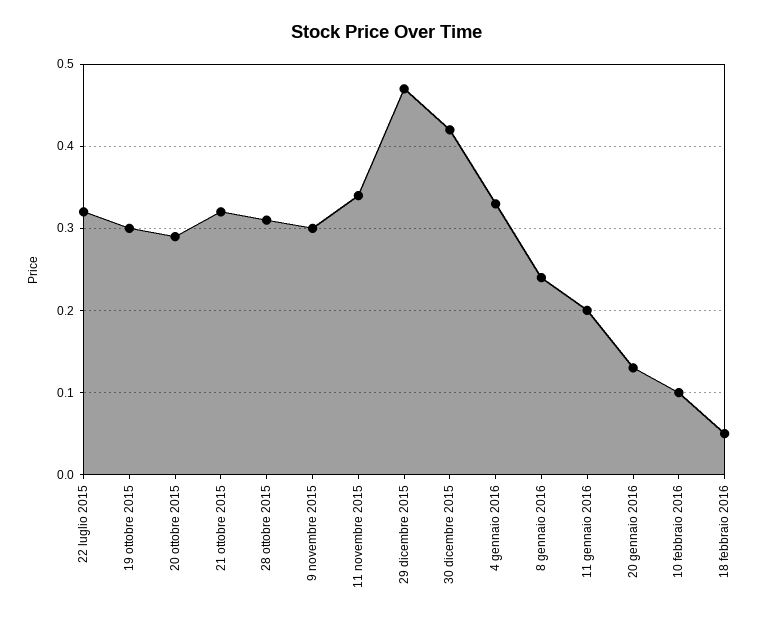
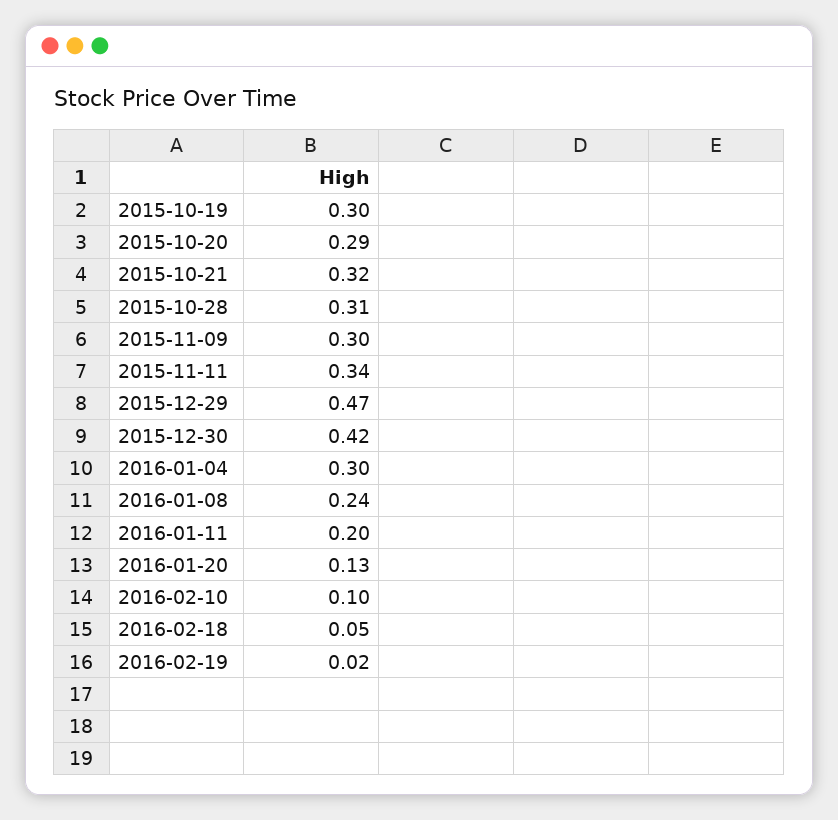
22 luglio 2015: 0.32 -> none
4 gennaio 2016: 0.33 -> 0.3
2016-02-19: none -> 0.02

